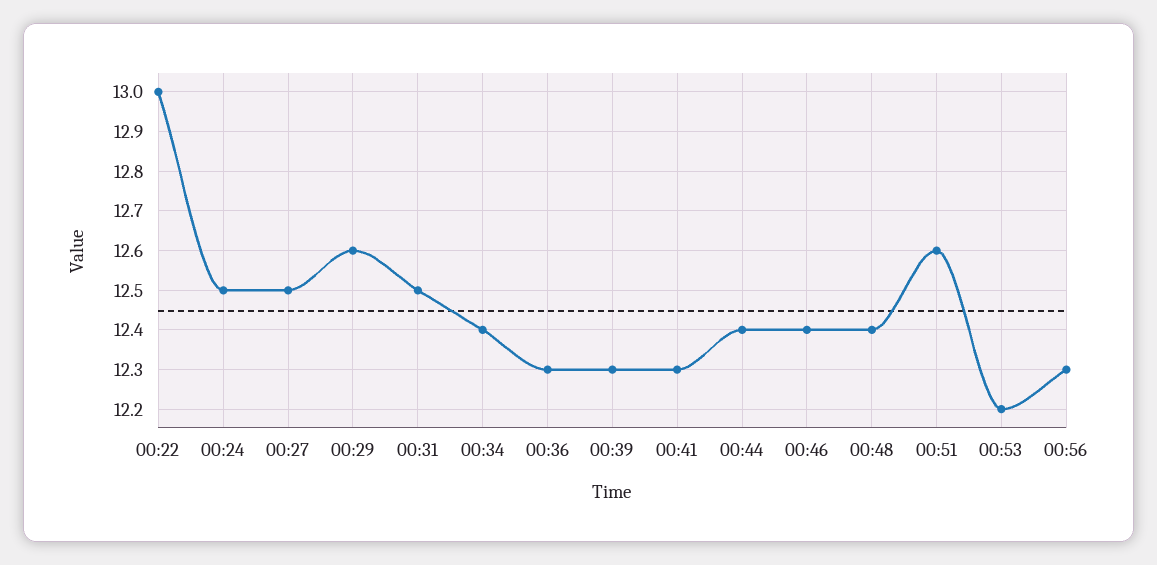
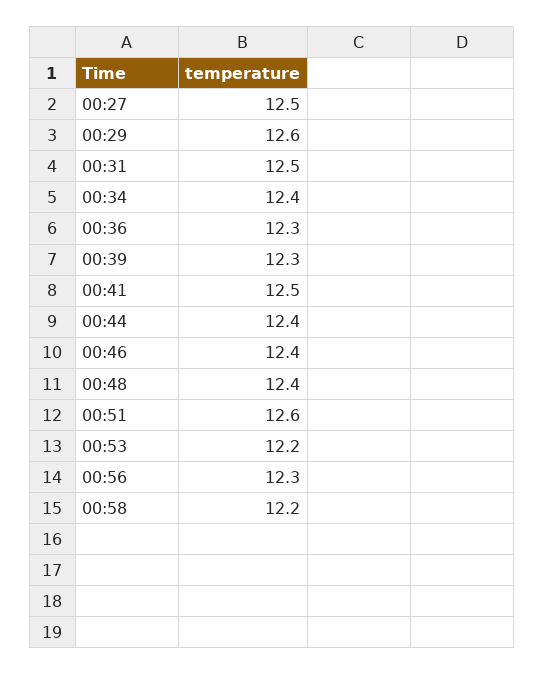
00:22: 13 -> none
00:24: 12.5 -> none
00:41: 12.3 -> 12.5
00:58: none -> 12.2

